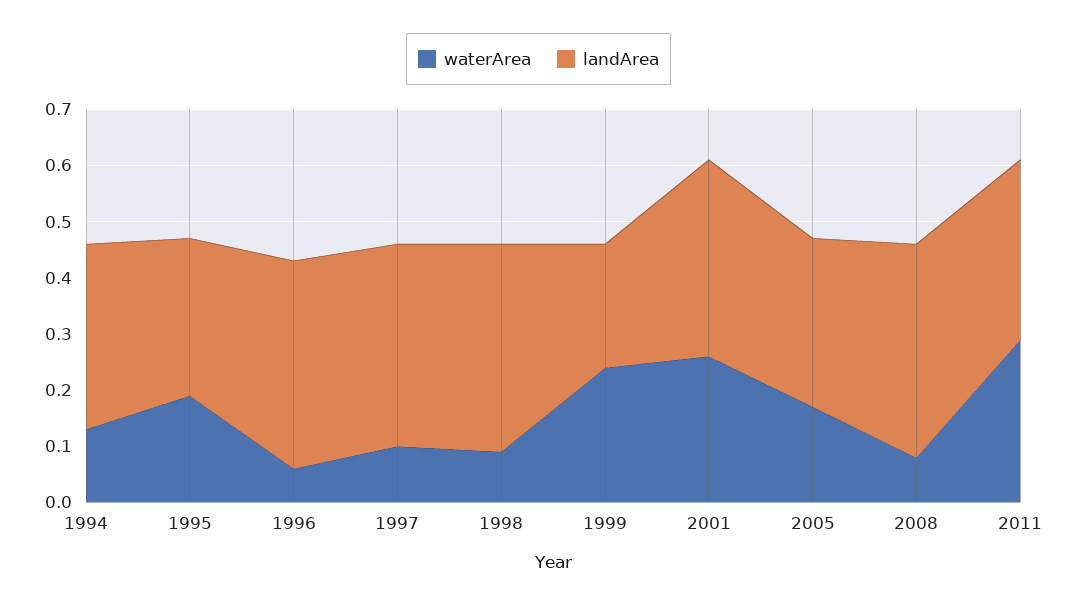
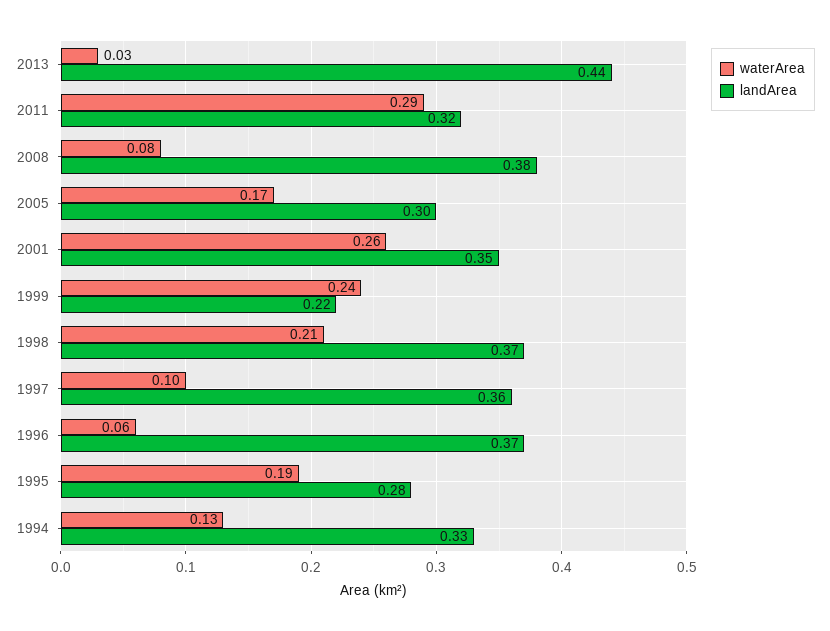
waterArea, 1998: 0.1 -> 0.21
waterArea, 2013: none -> 0.03
landArea, 2013: none -> 0.44

